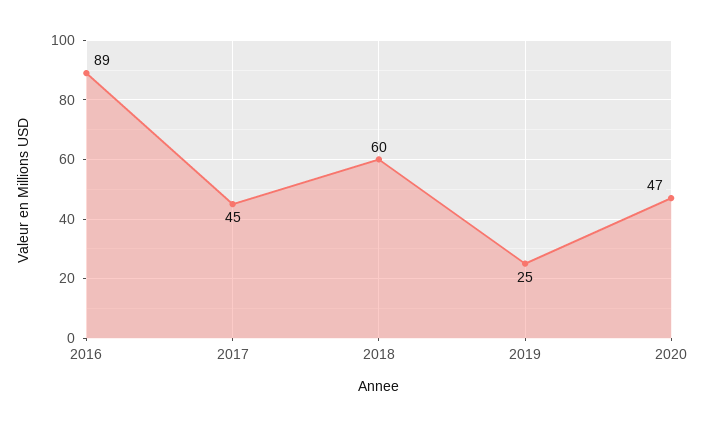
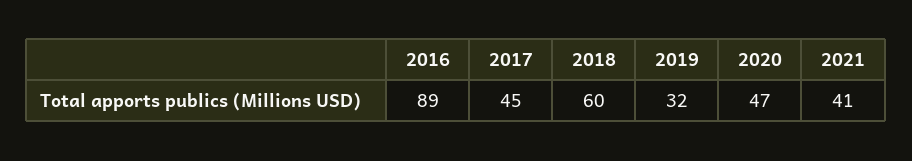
2019: 25 -> 32
2021: none -> 41

